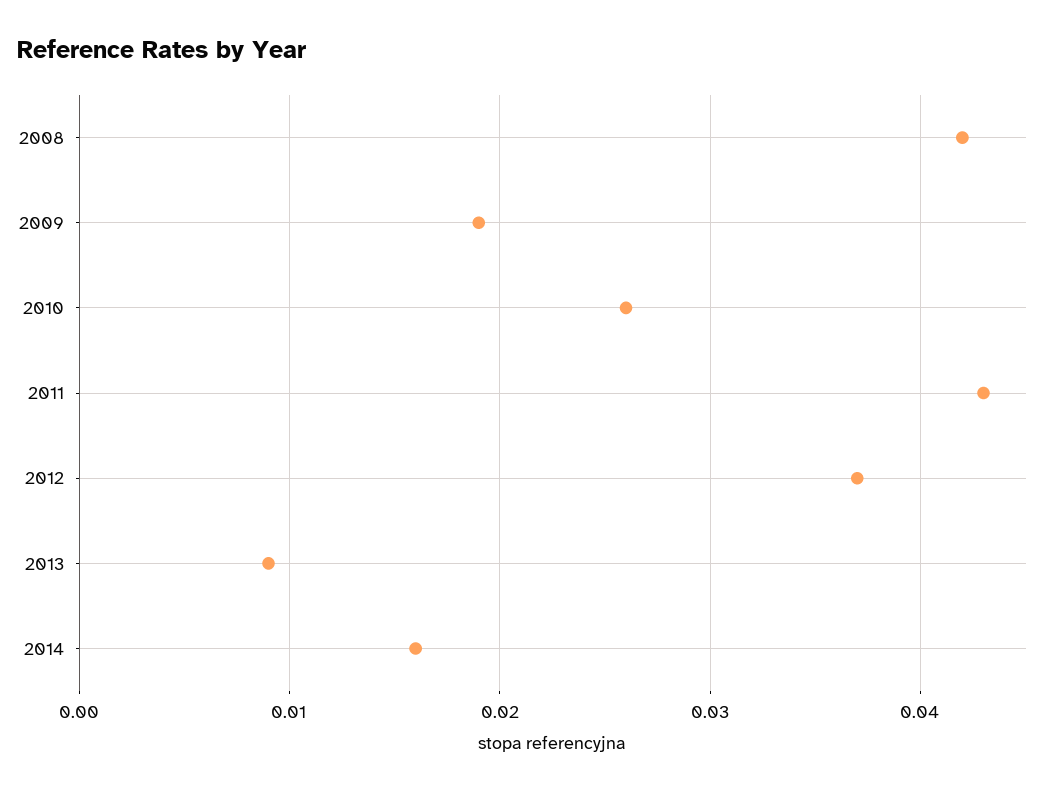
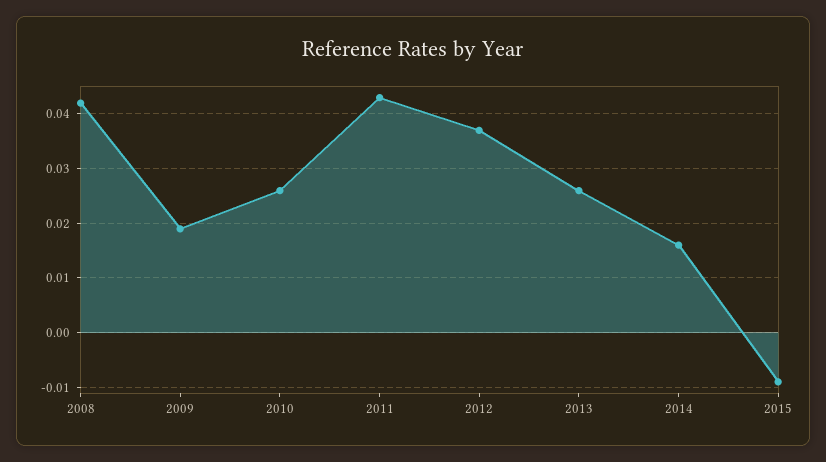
2013: 0.009 -> 0.025
2015: none -> -0.01

